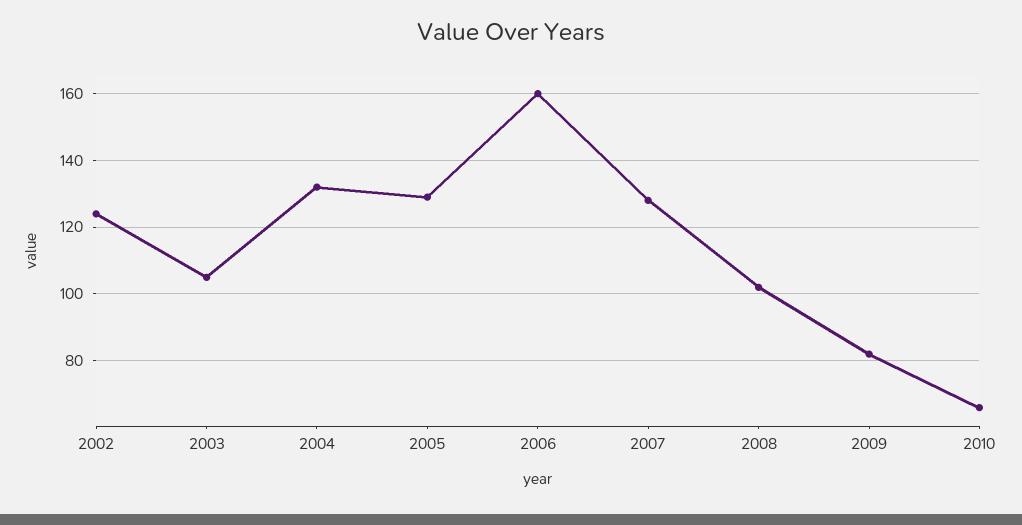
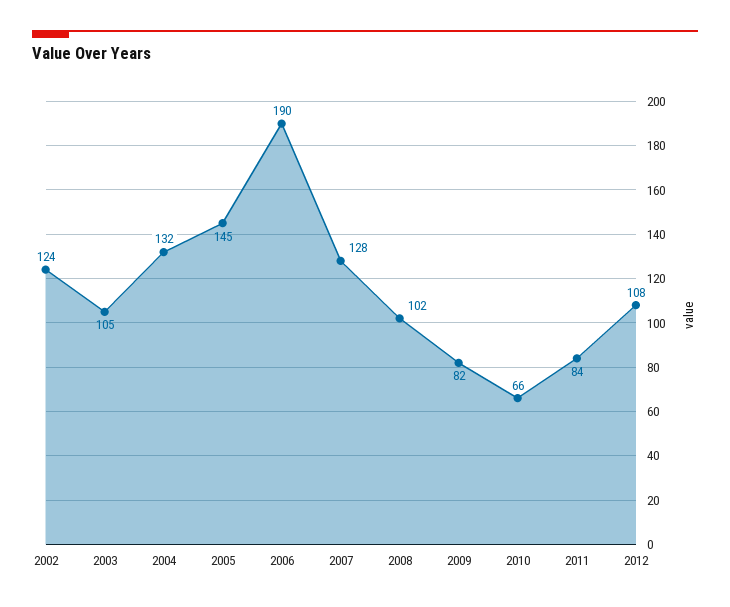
2005: 130 -> 145
2006: 160 -> 190
2011: none -> 84
2012: none -> 108

